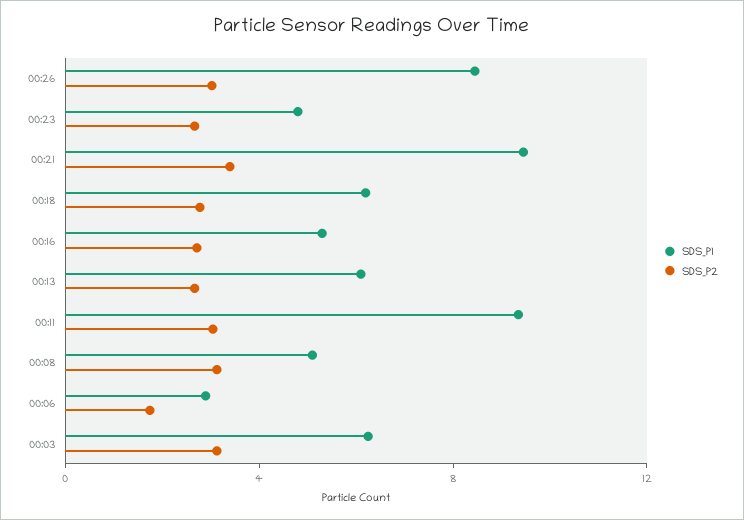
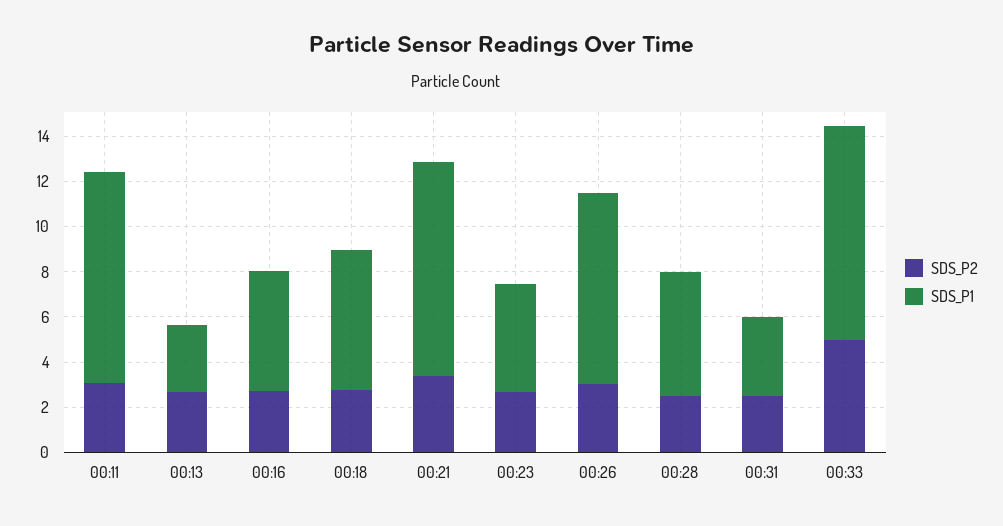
SDS_P1, 00:13: 6 -> 3
SDS_P1, 00:08: 5 -> none
SDS_P2, 00:08: 3 -> none
SDS_P1, 00:06: 3 -> none
SDS_P2, 00:06: 2 -> none
SDS_P1, 00:03: 6 -> none
SDS_P2, 00:03: 3 -> none
SDS_P2, 00:28: none -> 2.5
SDS_P1, 00:28: none -> 5.5
SDS_P2, 00:31: none -> 2.5
SDS_P1, 00:31: none -> 3.5
SDS_P2, 00:33: none -> 5
SDS_P1, 00:33: none -> 9.5

